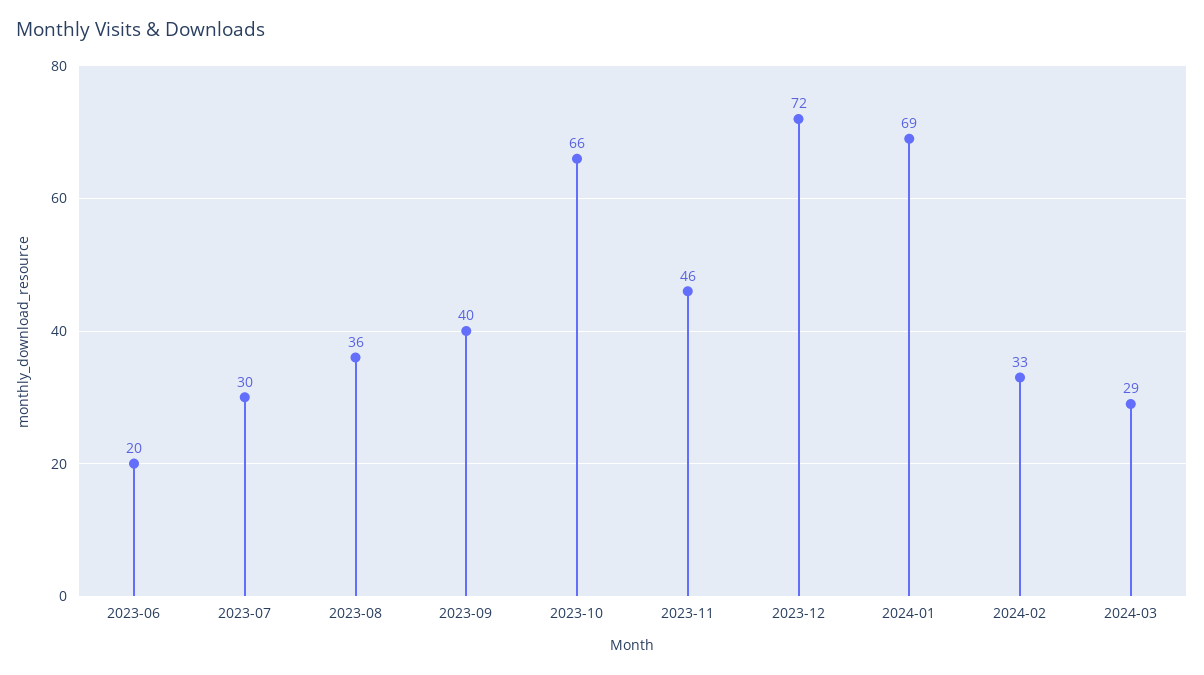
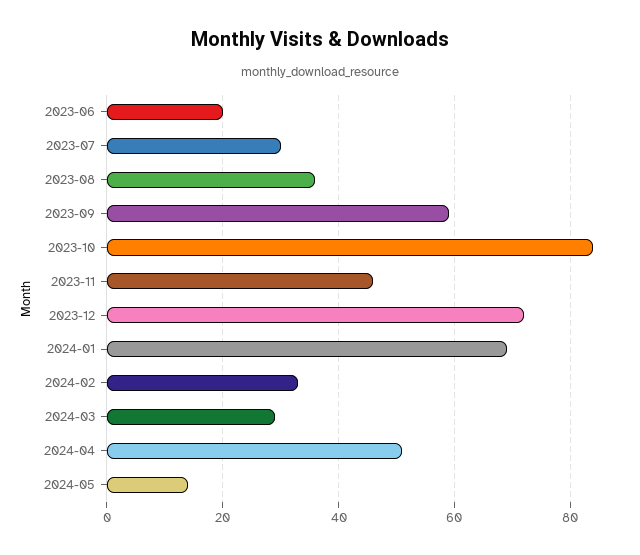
2023-09: 40 -> 60
2023-10: 66 -> 85
2024-04: none -> 50
2024-05: none -> 15

